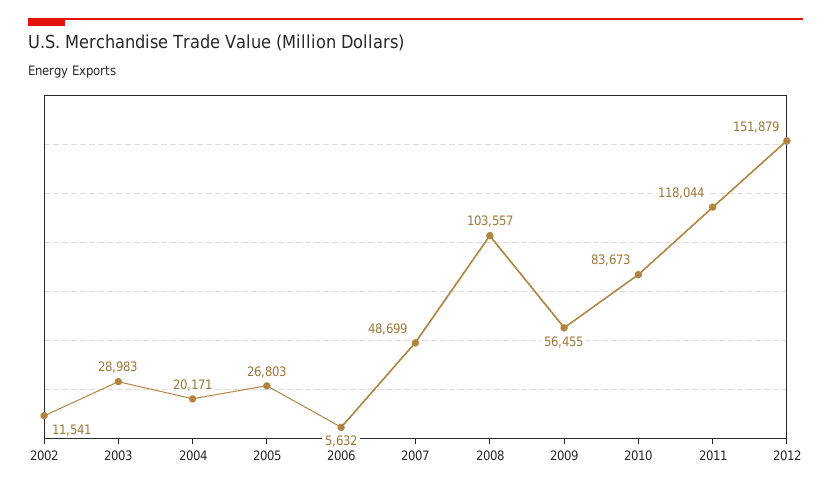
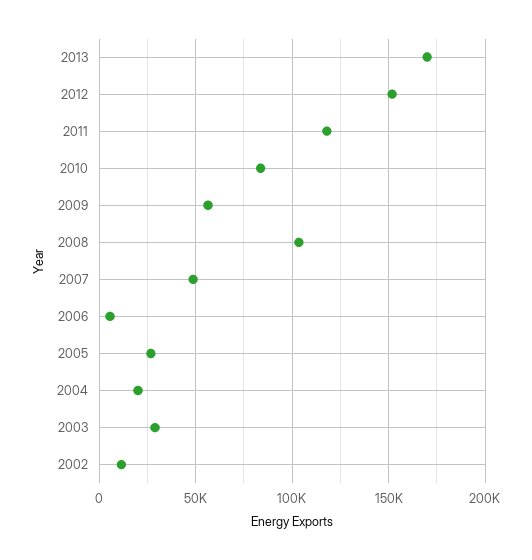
2013: none -> 170000

